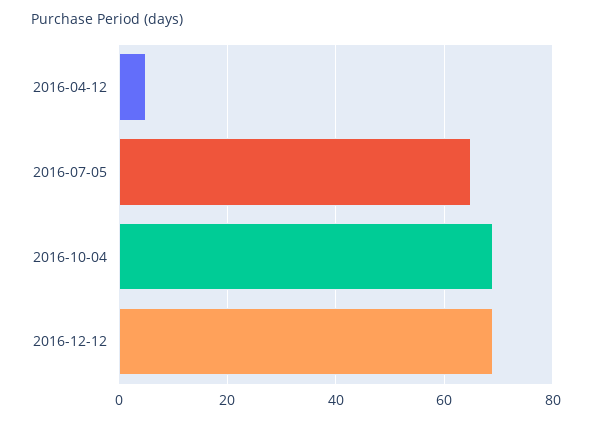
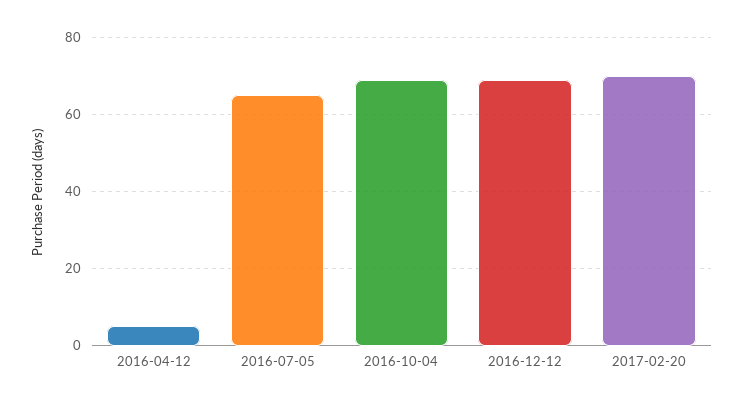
2017-02-20: none -> 70

